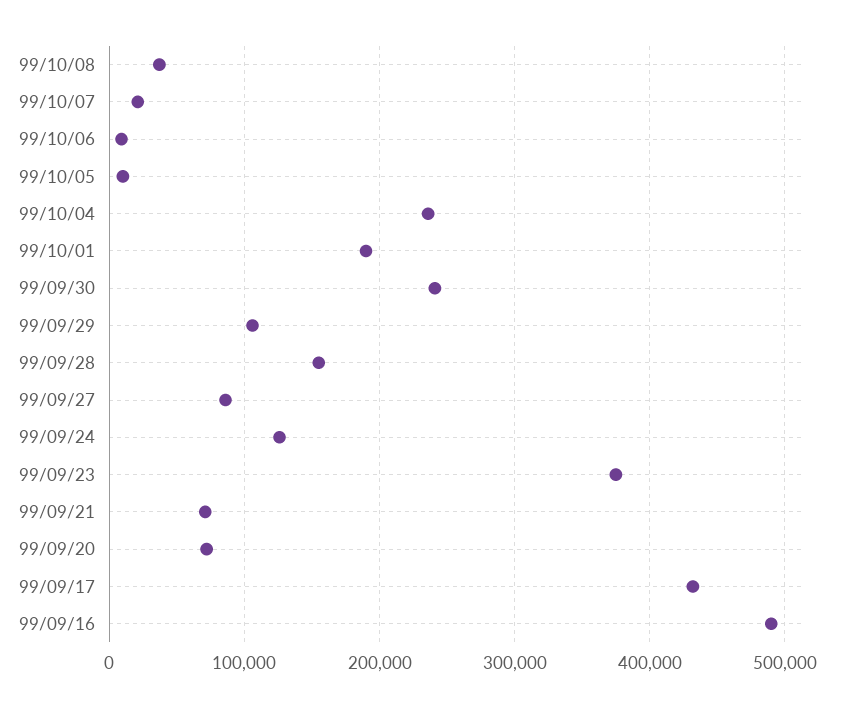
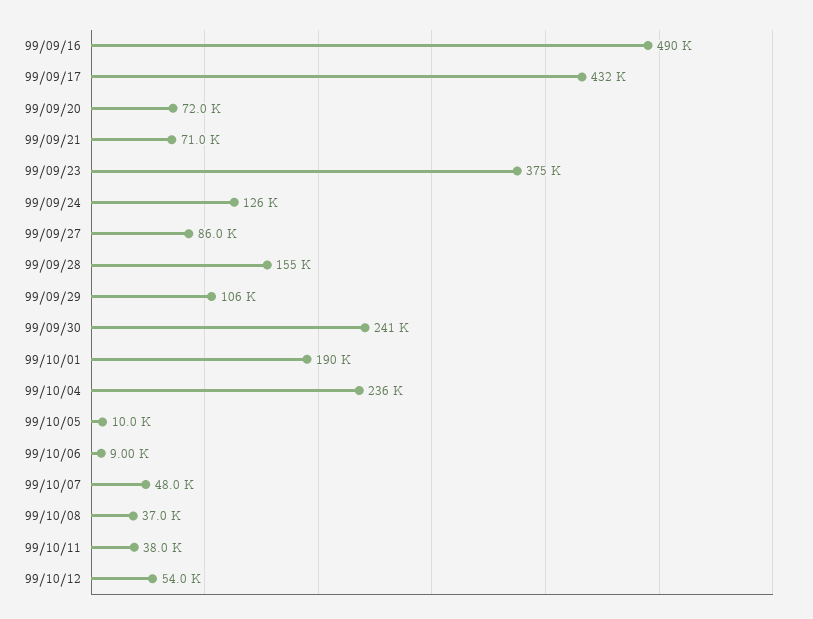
99/10/07: 20000 -> 48000
99/10/11: none -> 38000
99/10/12: none -> 54000

